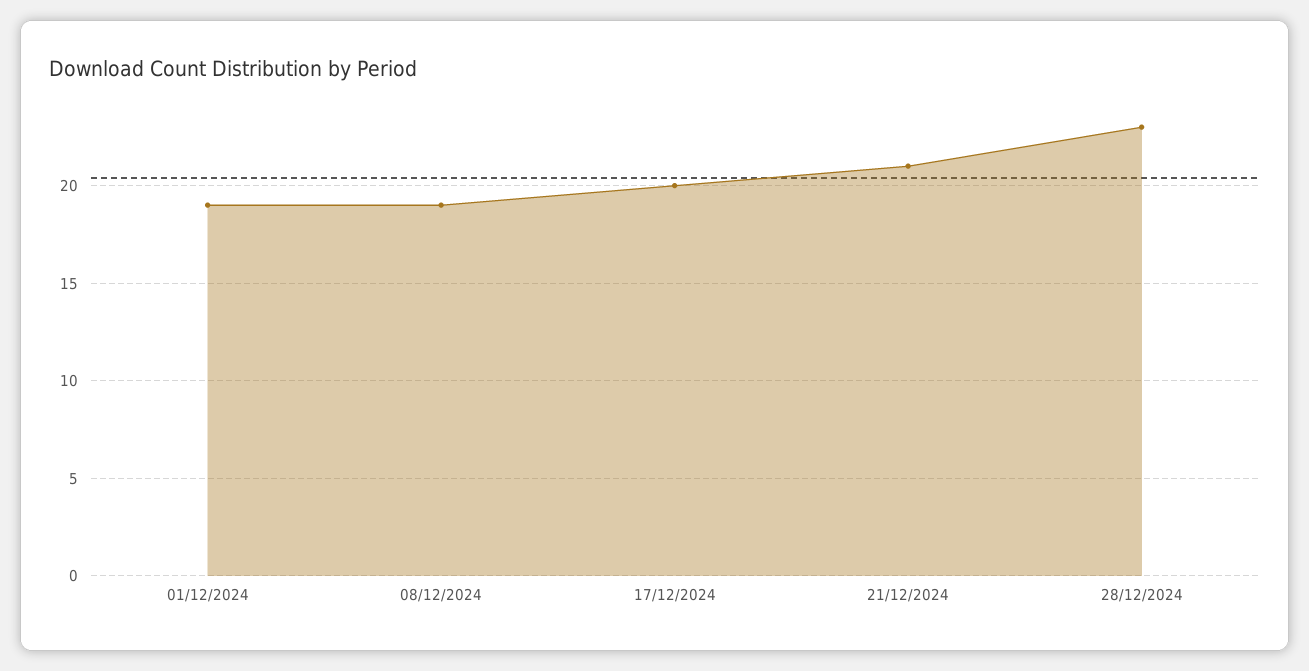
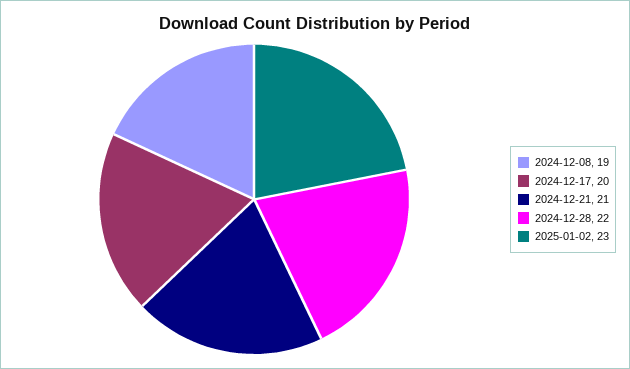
01/12/2024: 19 -> none
28/12/2024: 23 -> 22
2025-01-02: none -> 23

